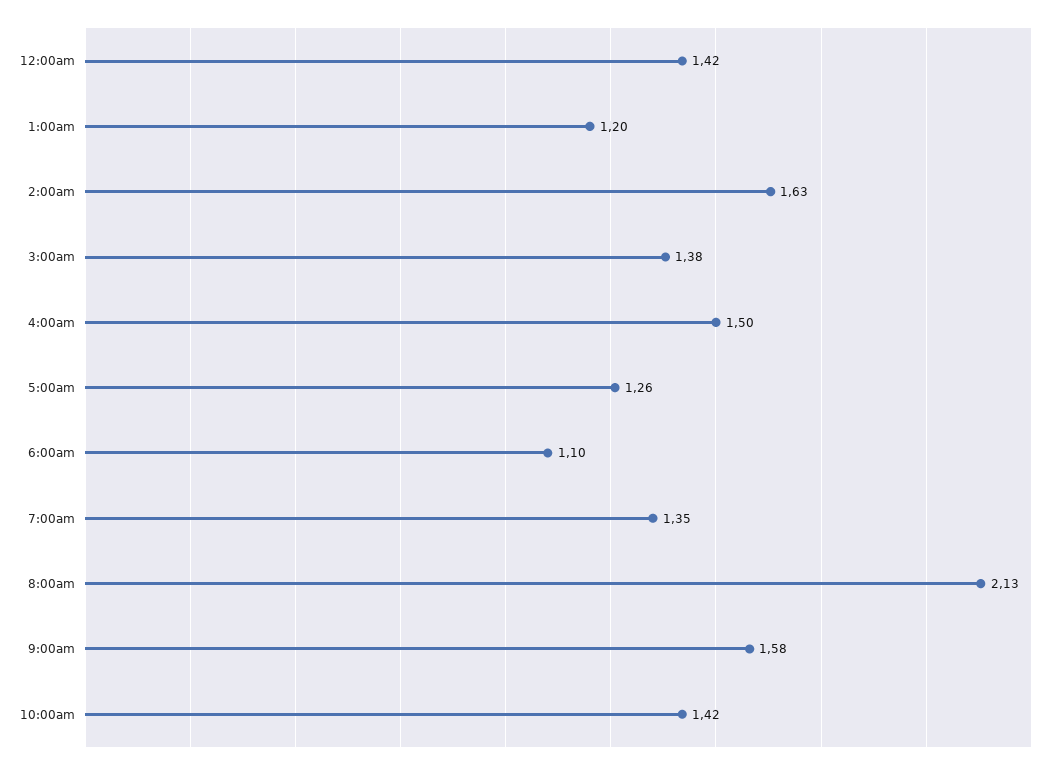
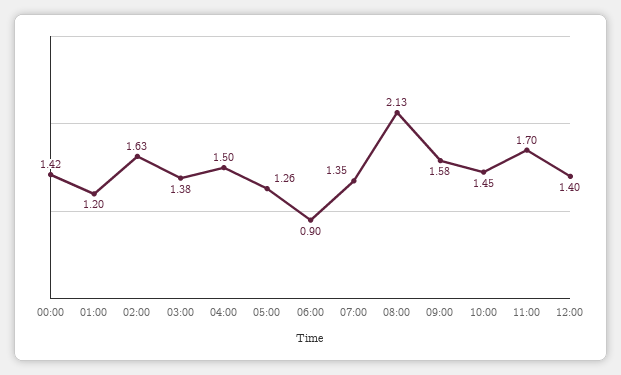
6:00am: 1.1 -> 0.9
10:00am: 1.42 -> 1.45
11:00: none -> 1.7
12:00: none -> 1.4

